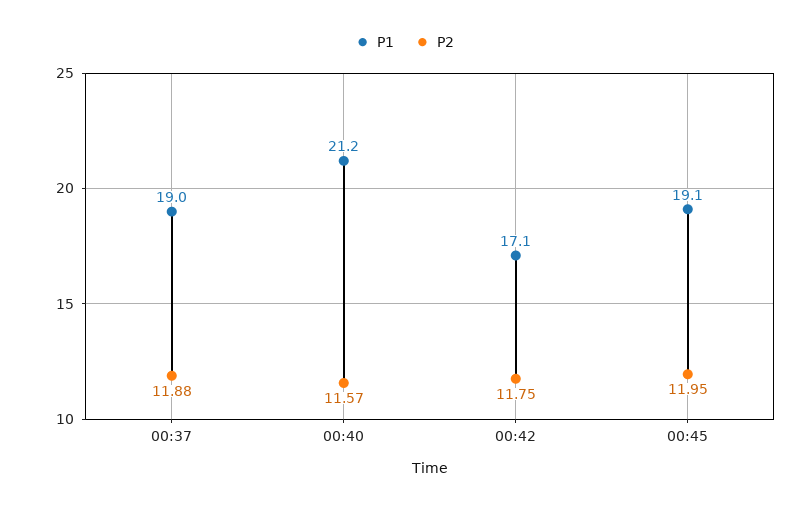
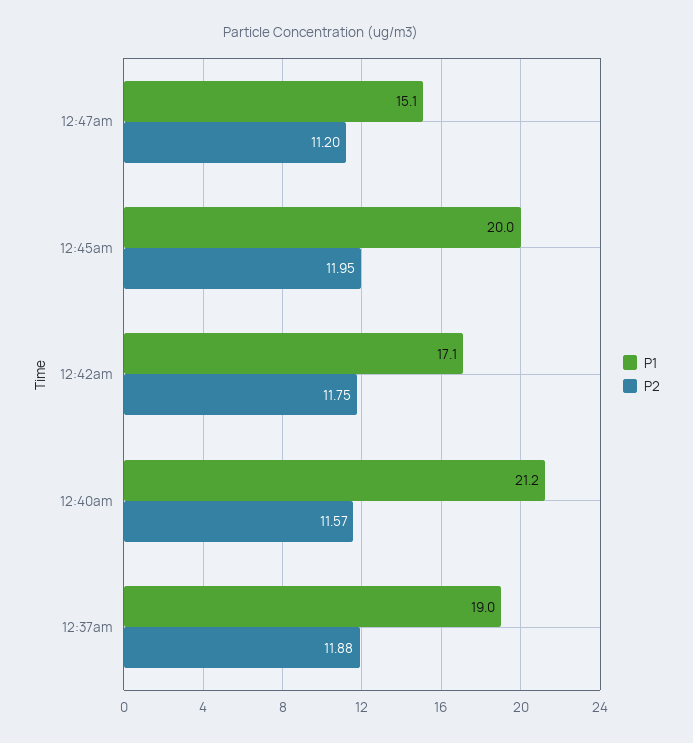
P1, 00:45: 19.1 -> 20
P1, 12:47am: none -> 15.1
P2, 12:47am: none -> 11.2

